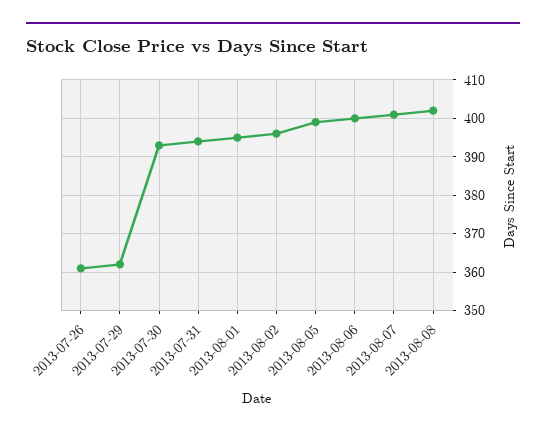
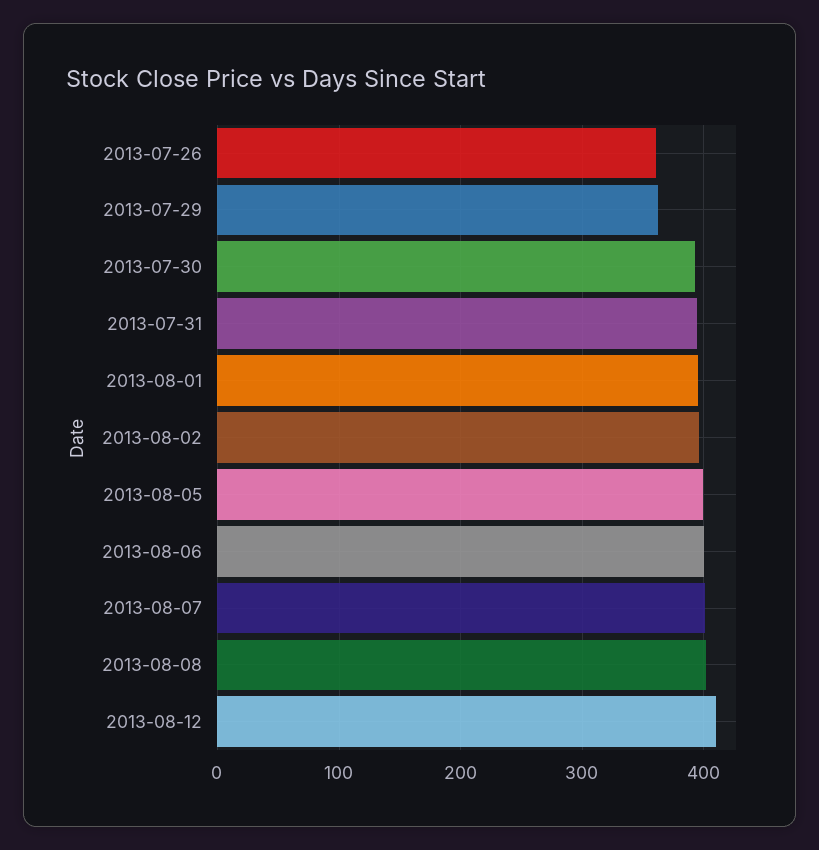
2013-08-12: none -> 410

